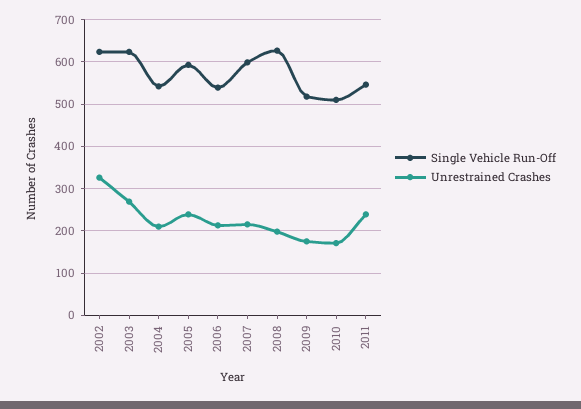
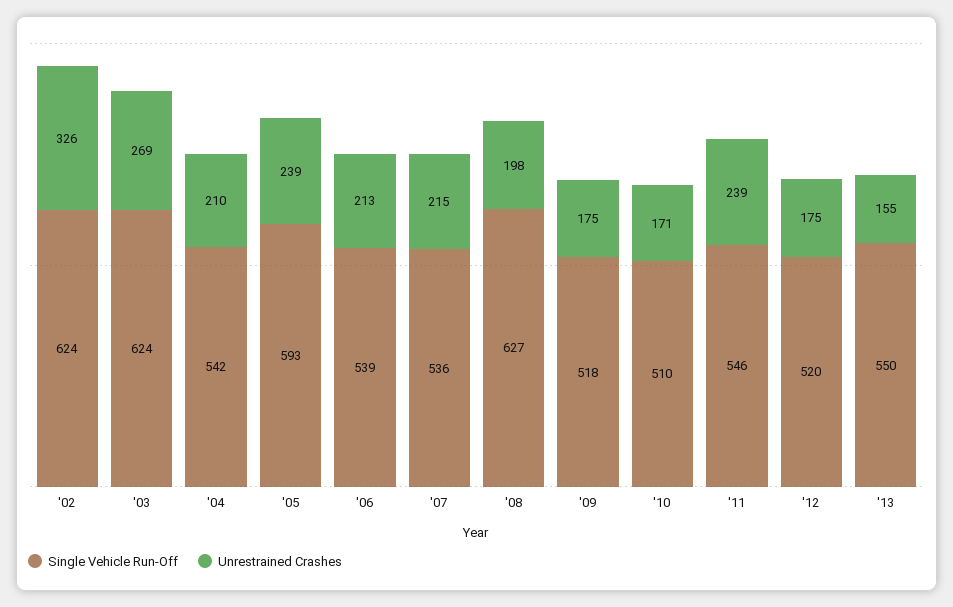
Single Vehicle Run-Off, 2007: 600 -> 536
Single Vehicle Run-Off, '12: none -> 520
Unrestrained Crashes, '12: none -> 175
Single Vehicle Run-Off, '13: none -> 550
Unrestrained Crashes, '13: none -> 155

